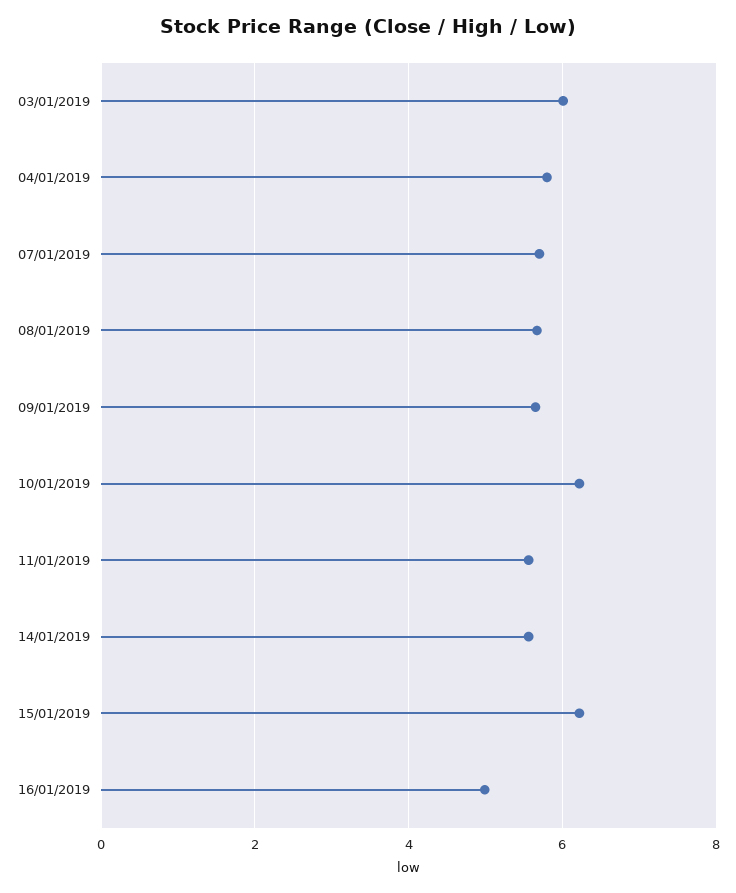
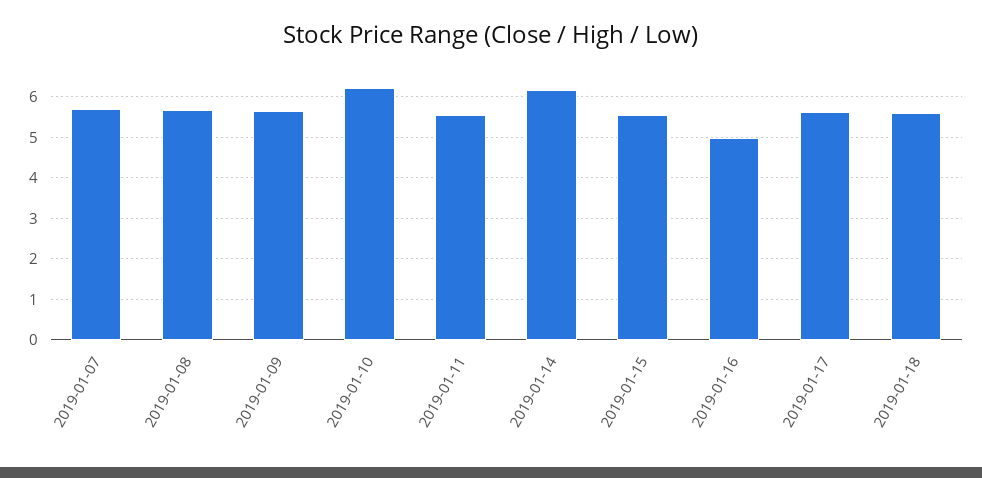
03/01/2019: 6 -> none
04/01/2019: 5.8 -> none
14/01/2019: 5.6 -> 6.2
15/01/2019: 6.2 -> 5.6
2019-01-17: none -> 5.6
2019-01-18: none -> 5.6

